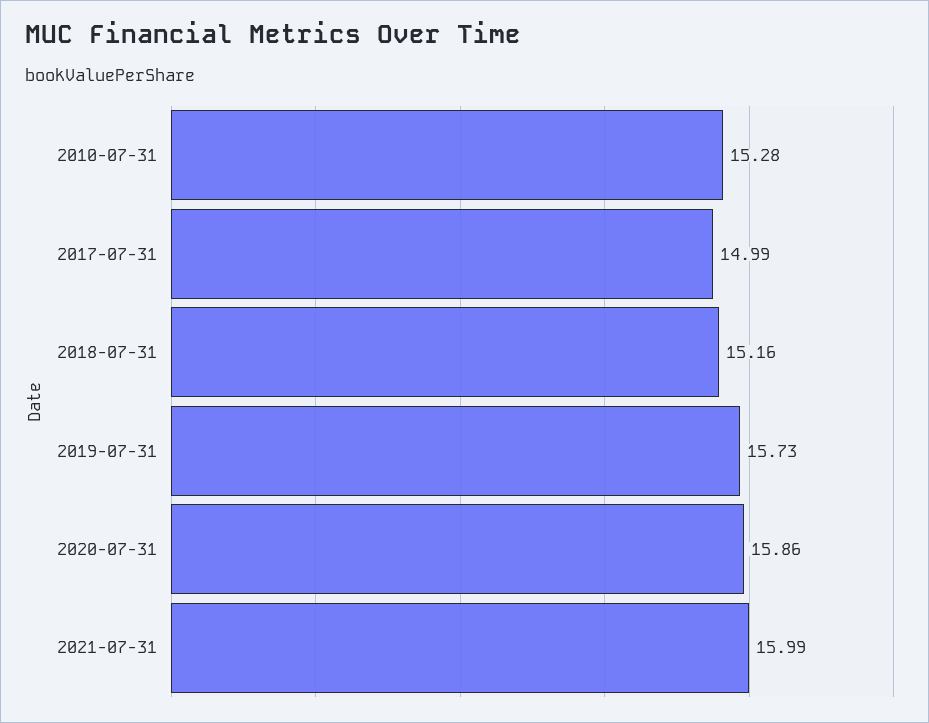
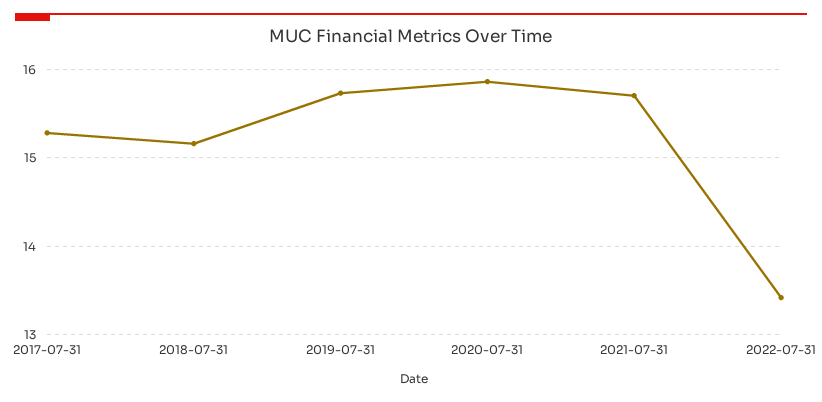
2010-07-31: 15.28 -> none
2017-07-31: 14.99 -> 15.3
2021-07-31: 15.99 -> 15.7
2022-07-31: none -> 13.4

